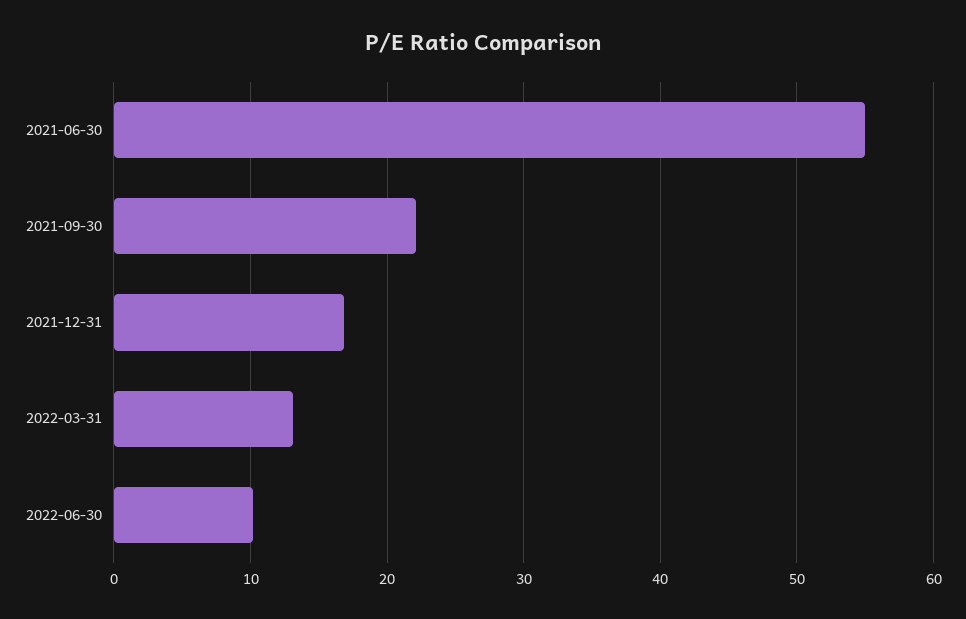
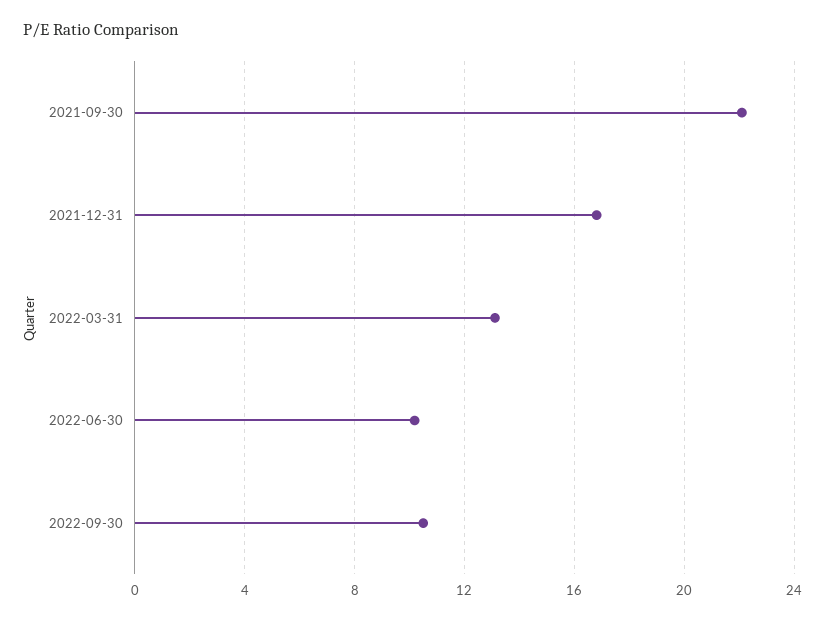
2021-06-30: 55 -> none
2022-09-30: none -> 10.5

